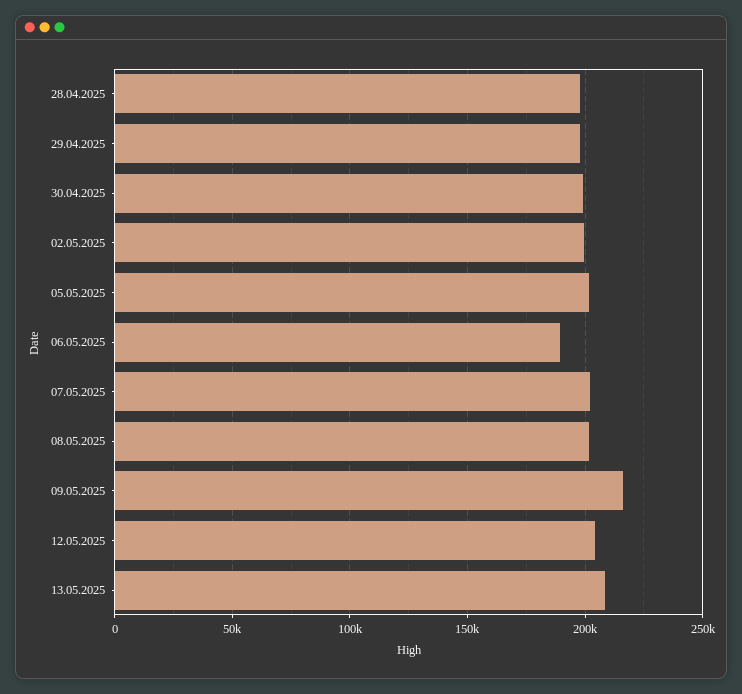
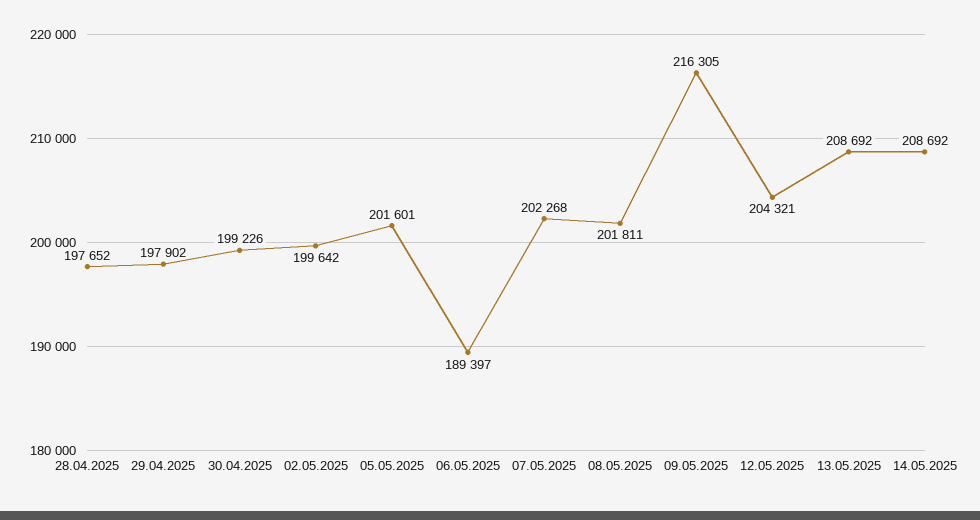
14.05.2025: none -> 208692

